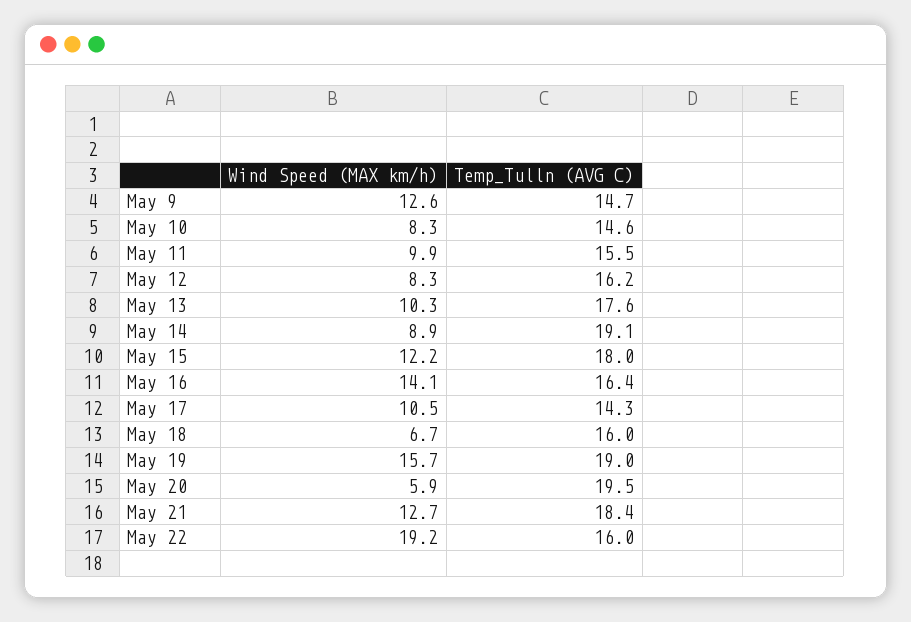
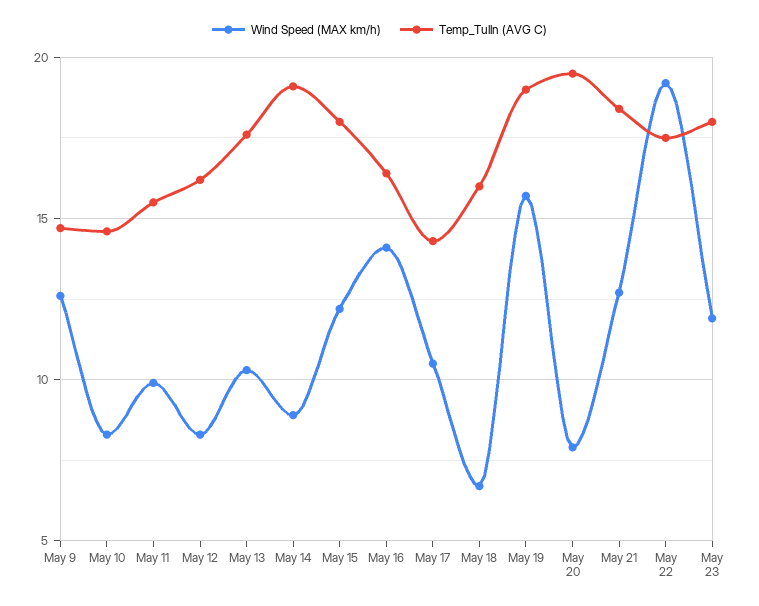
Wind Speed (MAX km/h), May 20: 5.9 -> 8
Temp_Tulln (AVG C), May 22: 16 -> 17.5
Wind Speed (MAX km/h), May 23: none -> 12
Temp_Tulln (AVG C), May 23: none -> 18

